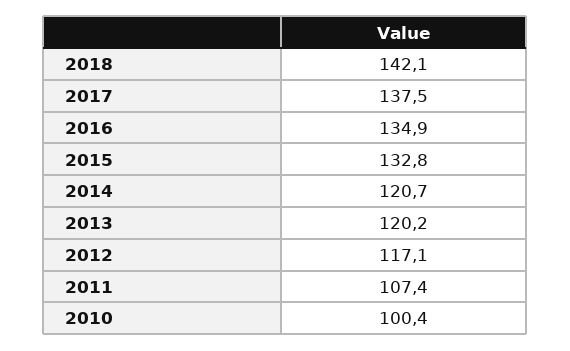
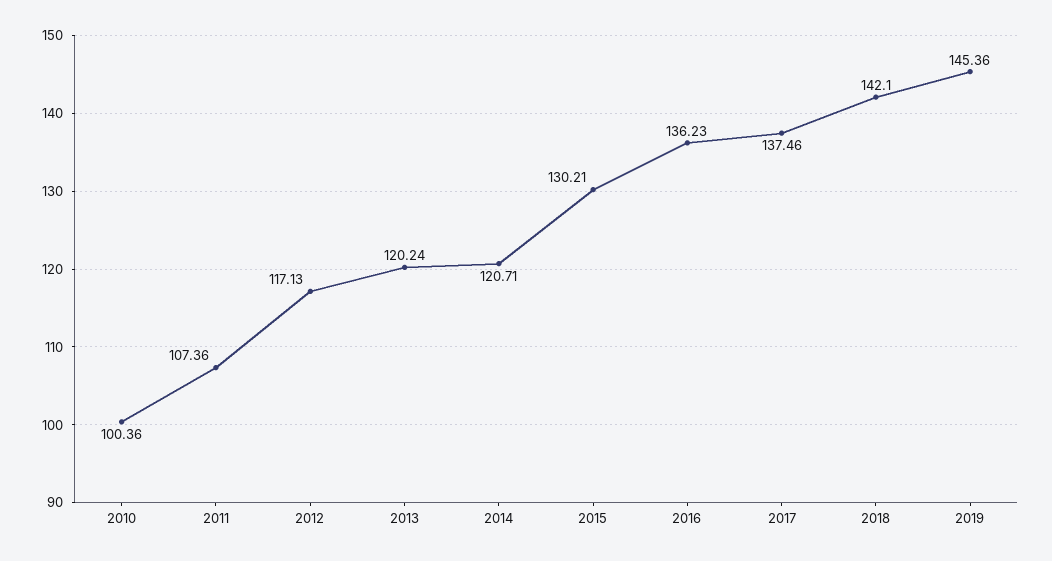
2016: 134.9 -> 136.23
2015: 132.8 -> 130.21
2019: none -> 145.36

